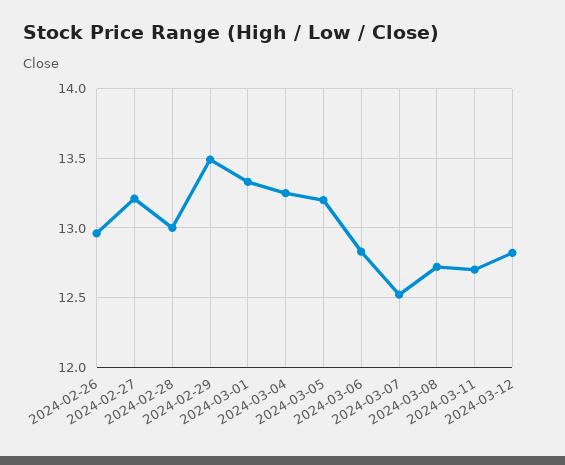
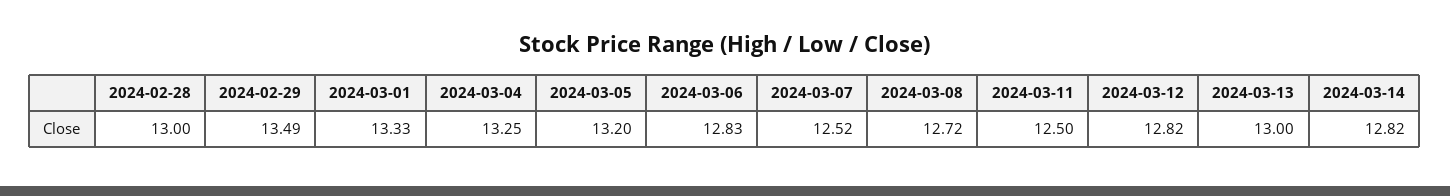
2024-02-26: 12.95 -> none
2024-02-27: 13.2 -> none
2024-03-11: 12.7 -> 12.5
2024-03-13: none -> 13
2024-03-14: none -> 12.82

